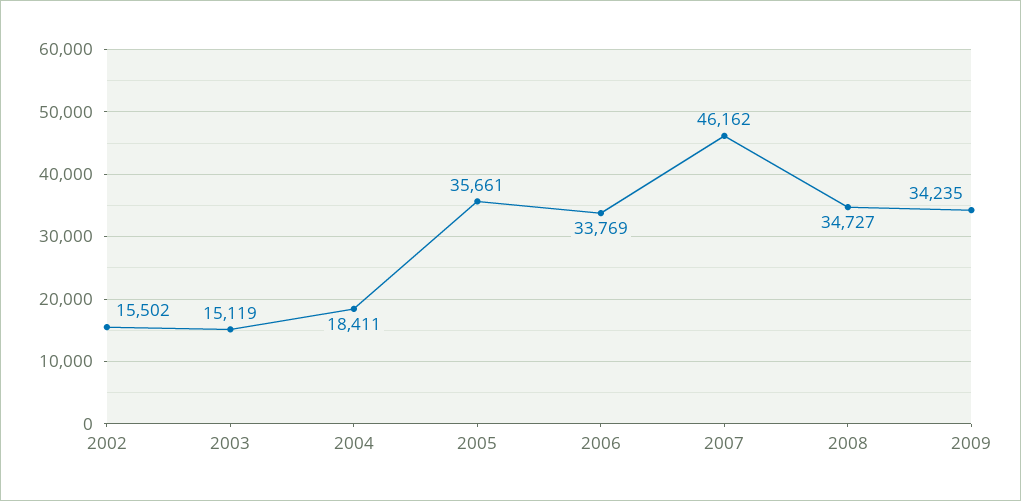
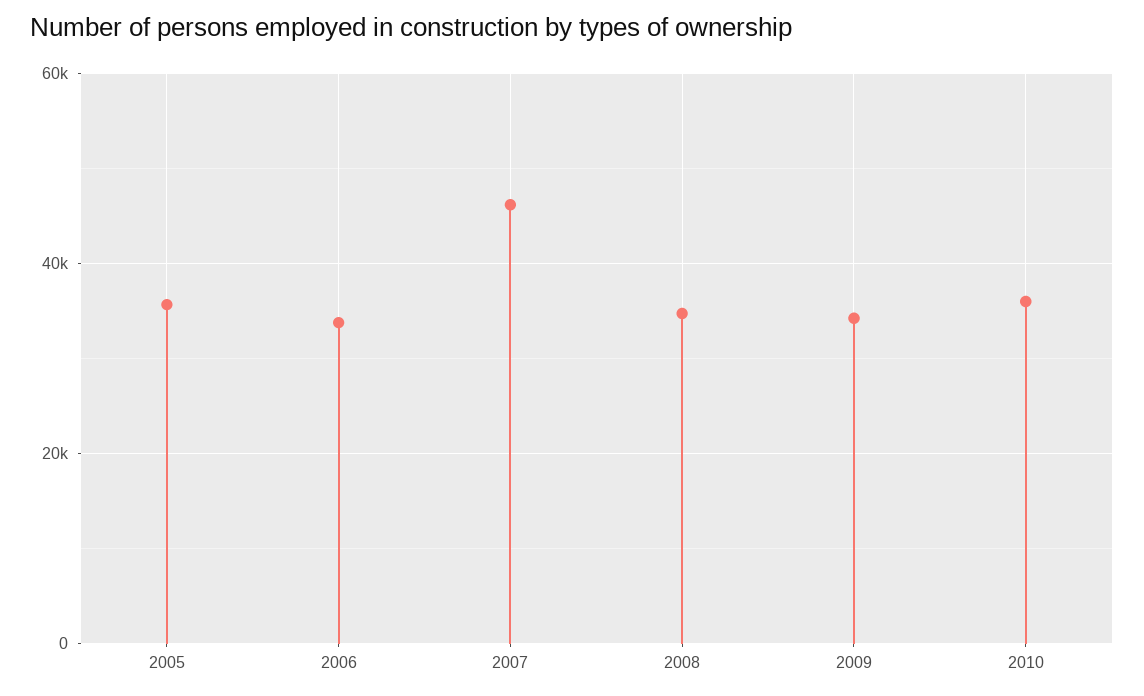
2002: 15502 -> none
2003: 15119 -> none
2004: 18411 -> none
2010: none -> 36000

